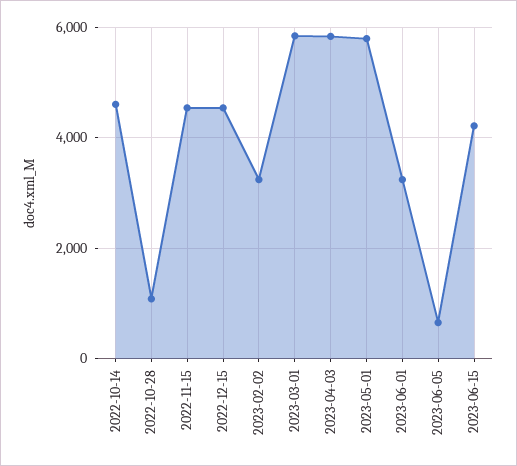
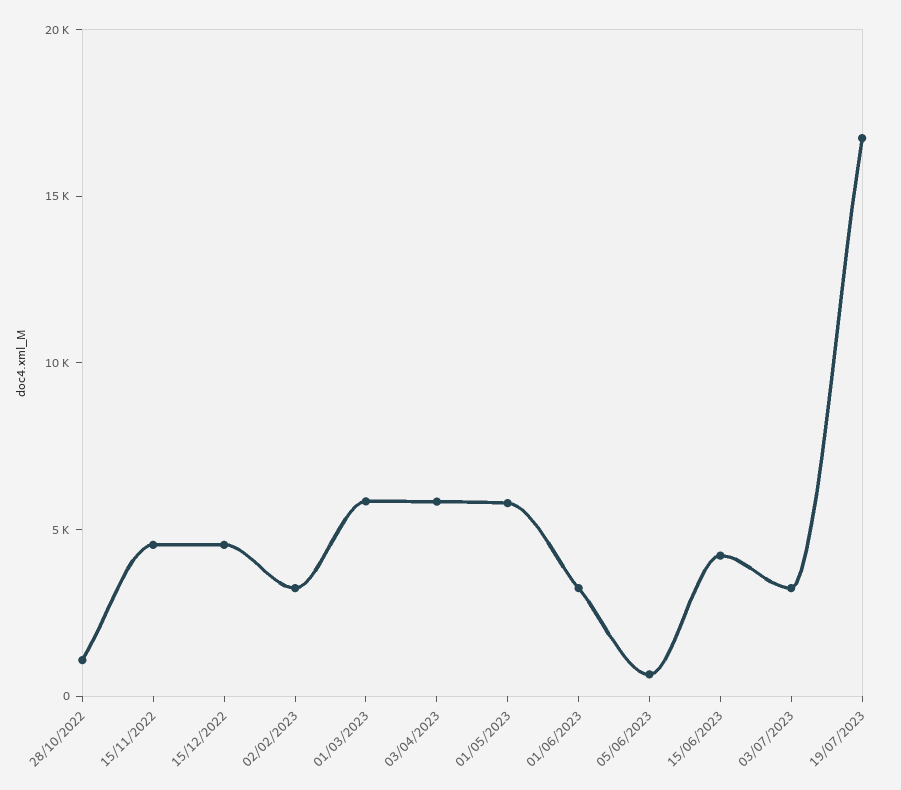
2022-10-14: 4600 -> none
03/07/2023: none -> 3000
19/07/2023: none -> 17000

